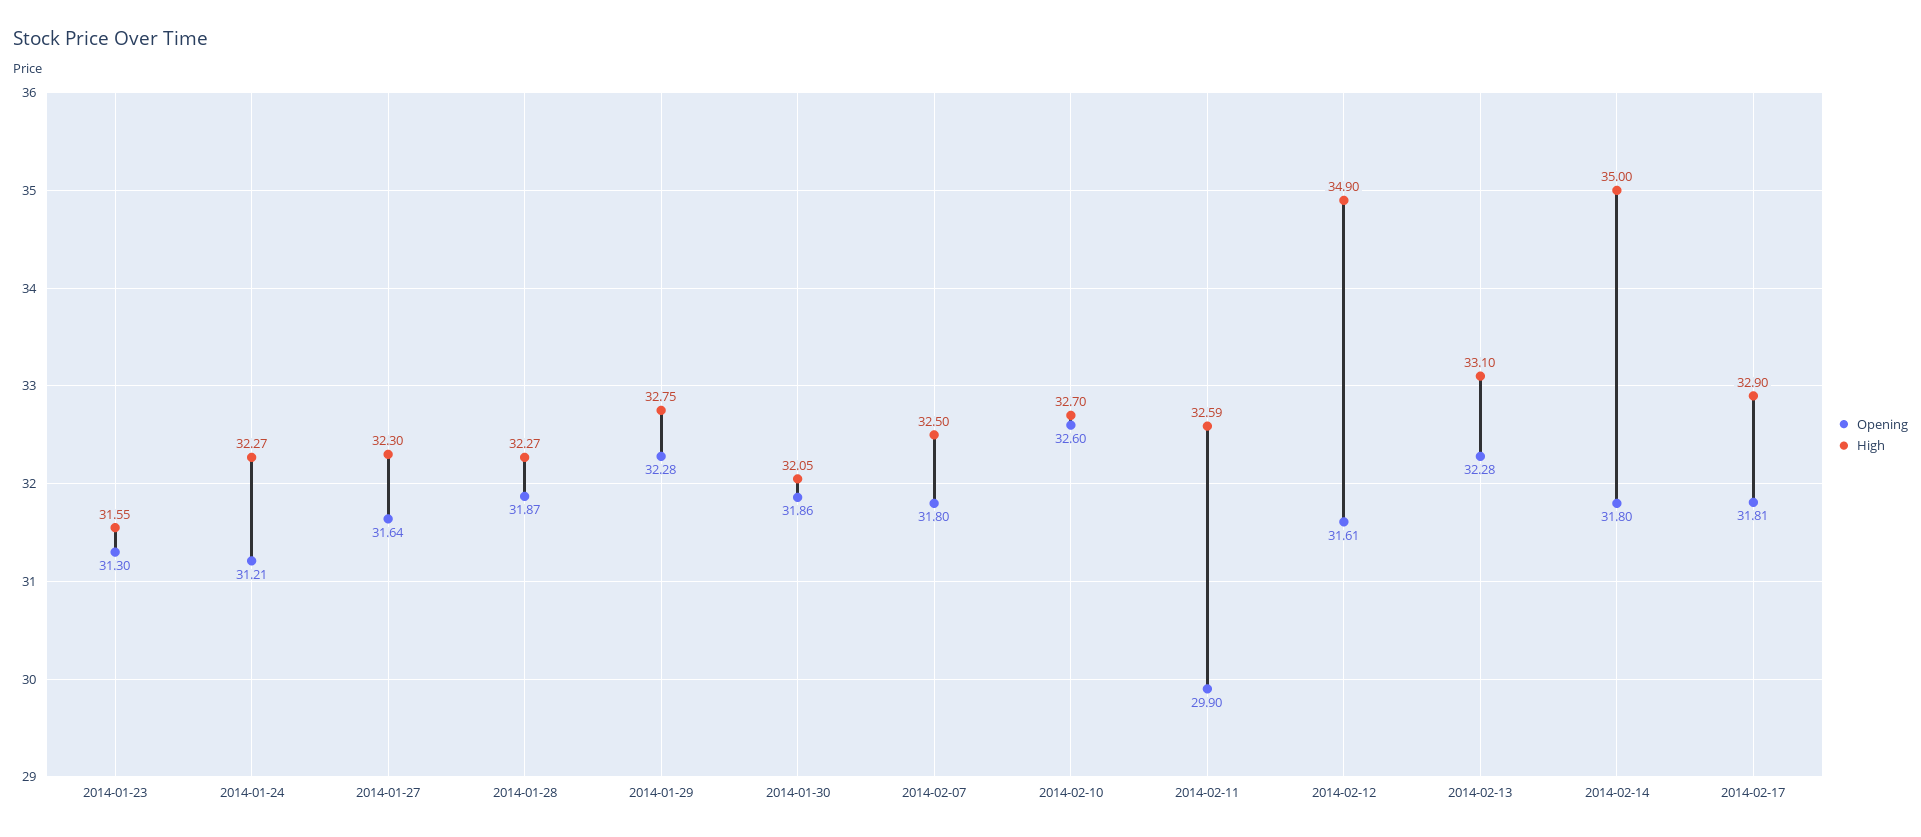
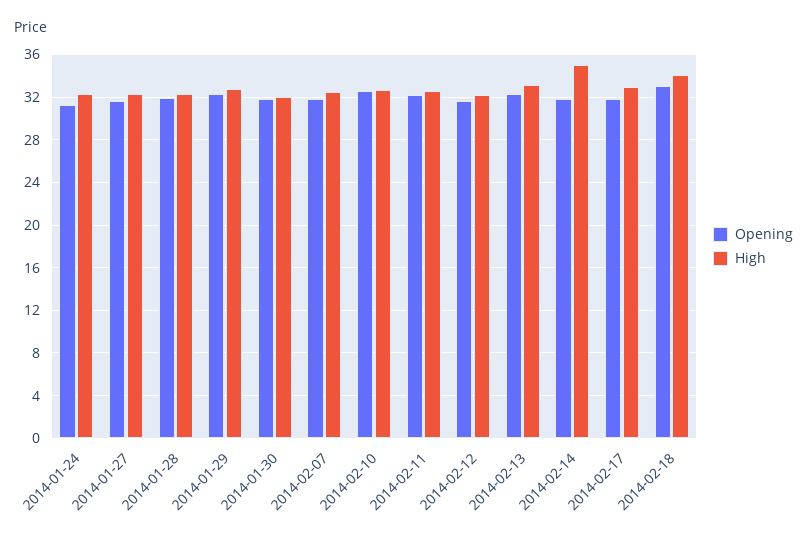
Opening, 2014-01-23: 31.3 -> none
High, 2014-01-23: 31.55 -> none
Opening, 2014-02-11: 29.9 -> 32
High, 2014-02-12: 34.9 -> 32
Opening, 2014-02-18: none -> 33
High, 2014-02-18: none -> 34

